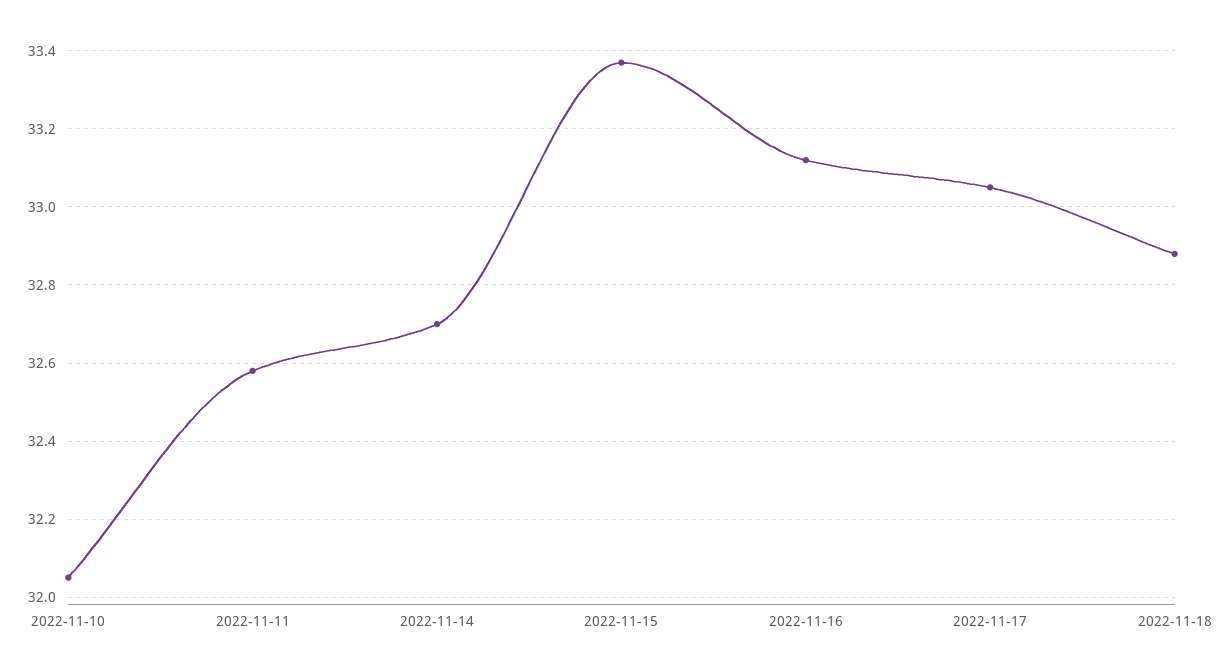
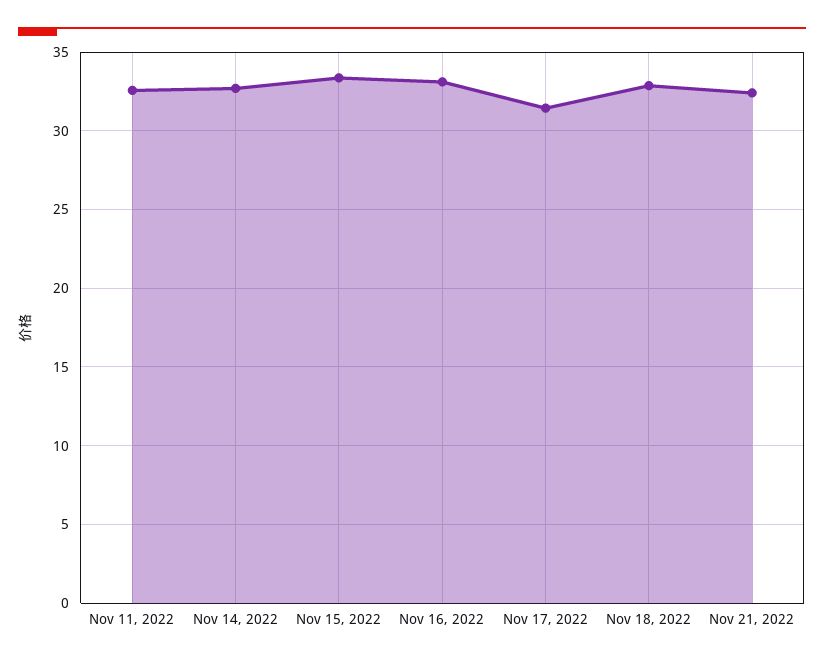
2022-11-10: 32.05 -> none
2022-11-17: 33.05 -> 31.5
Nov 21, 2022: none -> 32.5

